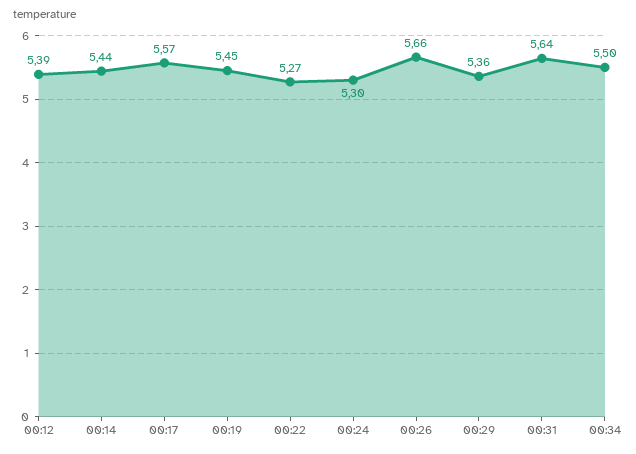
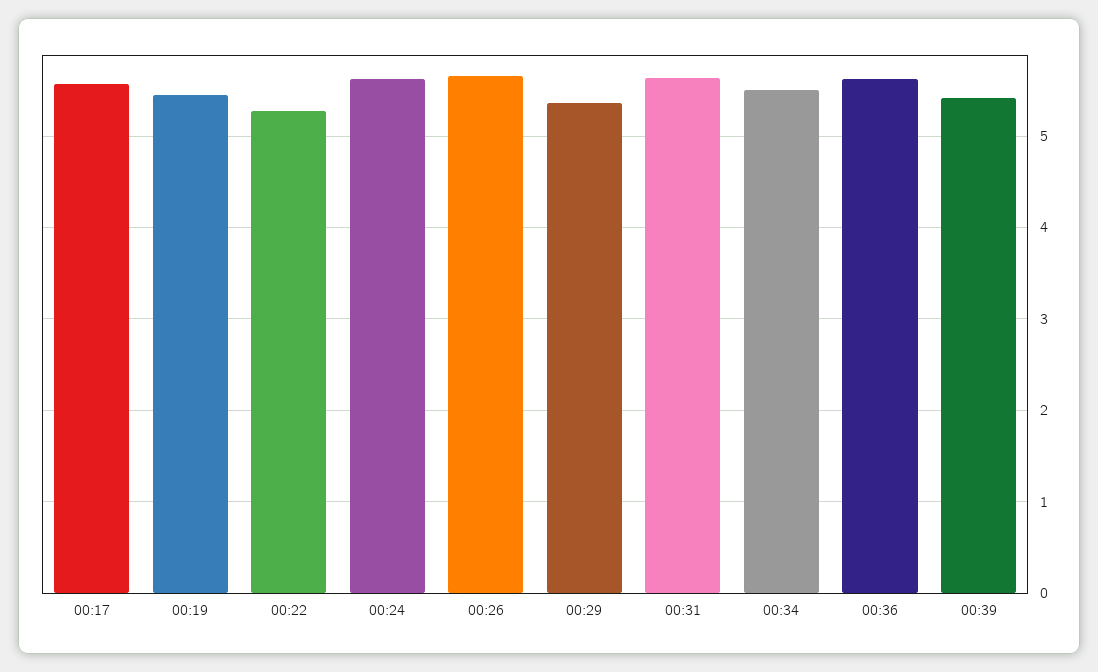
00:12: 5.39 -> none
00:14: 5.44 -> none
00:24: 5.3 -> 5.6
00:36: none -> 5.6
00:39: none -> 5.4

